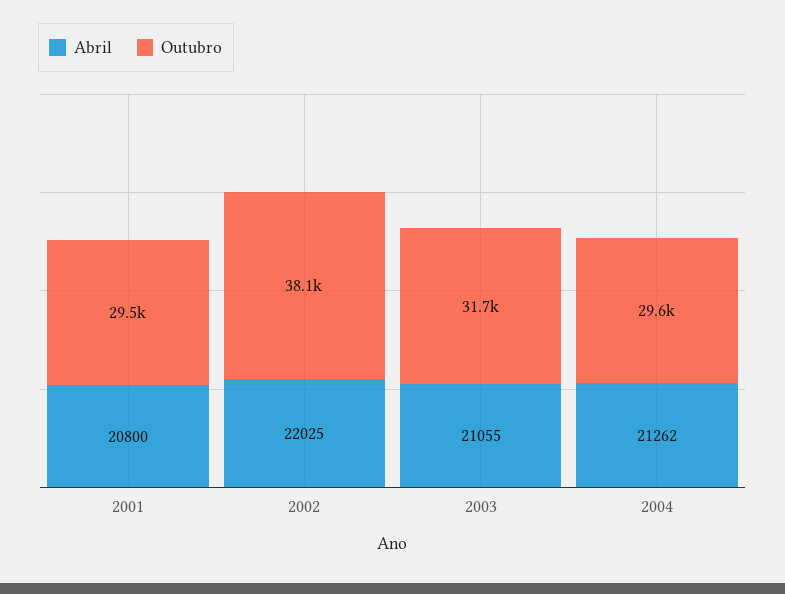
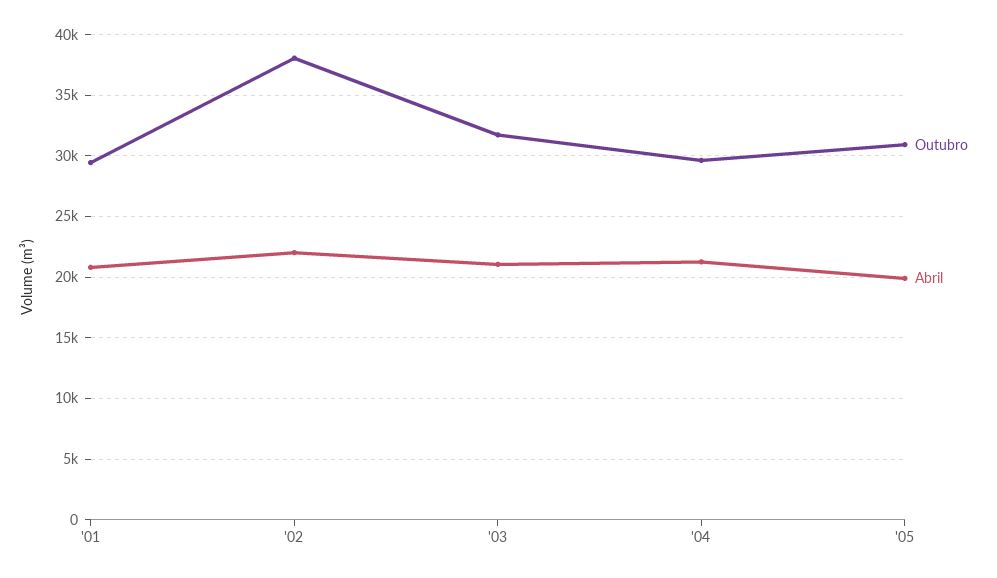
Outubro, '05: none -> 31000
Abril, '05: none -> 20000

